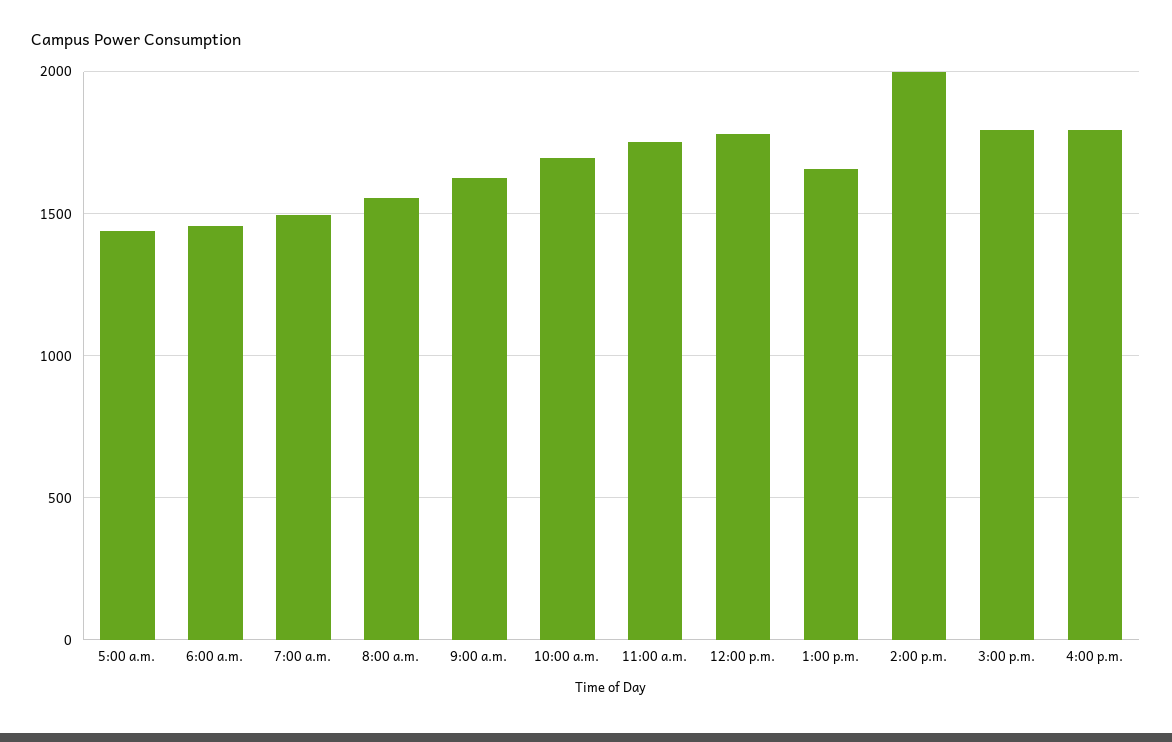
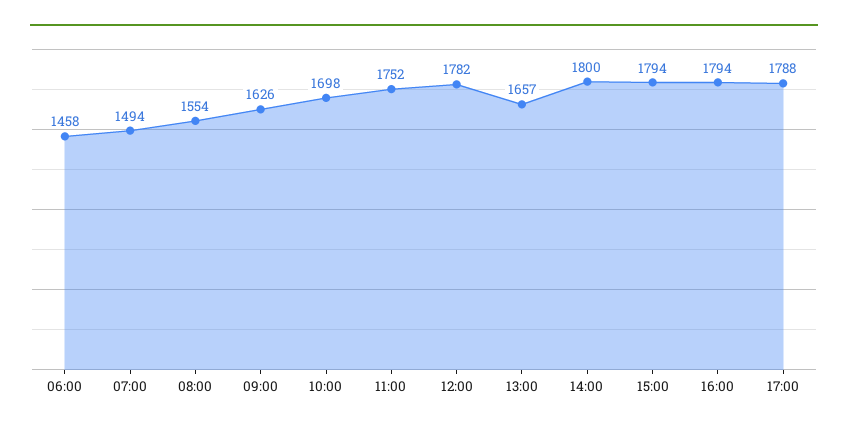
5:00 a.m.: 1450 -> none
2:00 p.m.: 2000 -> 1800
17:00: none -> 1788

